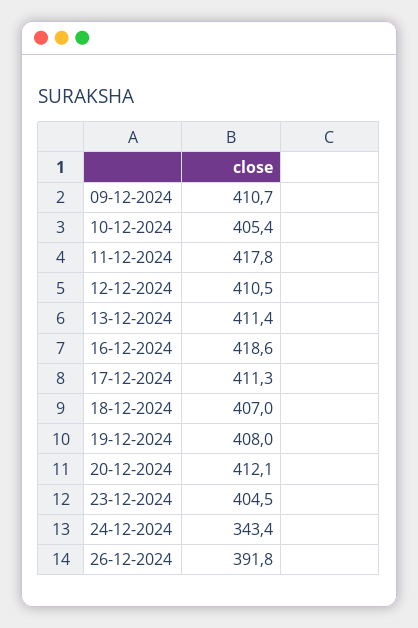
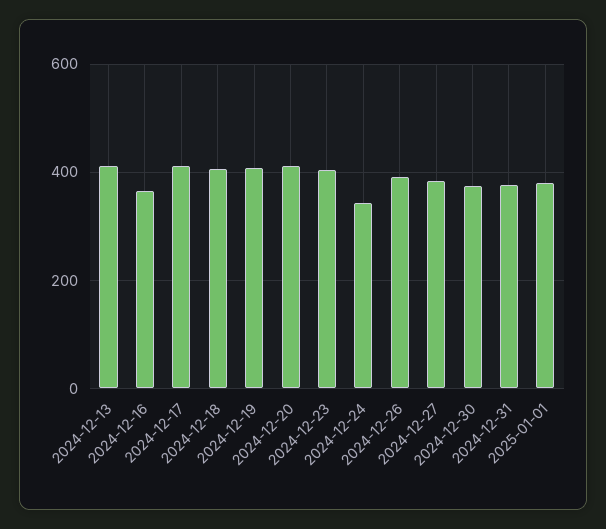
09-12-2024: 410.7 -> none
10-12-2024: 405.4 -> none
11-12-2024: 417.8 -> none
12-12-2024: 410.5 -> none
16-12-2024: 418.6 -> 360
2024-12-27: none -> 380
2024-12-30: none -> 380
2024-12-31: none -> 380
2025-01-01: none -> 380

